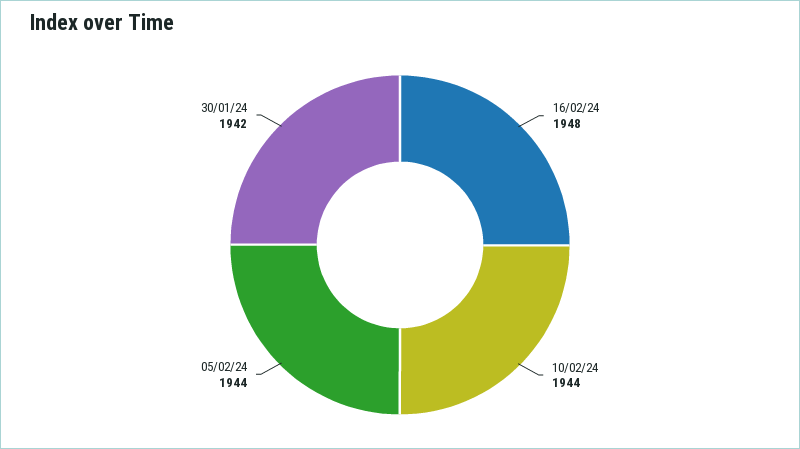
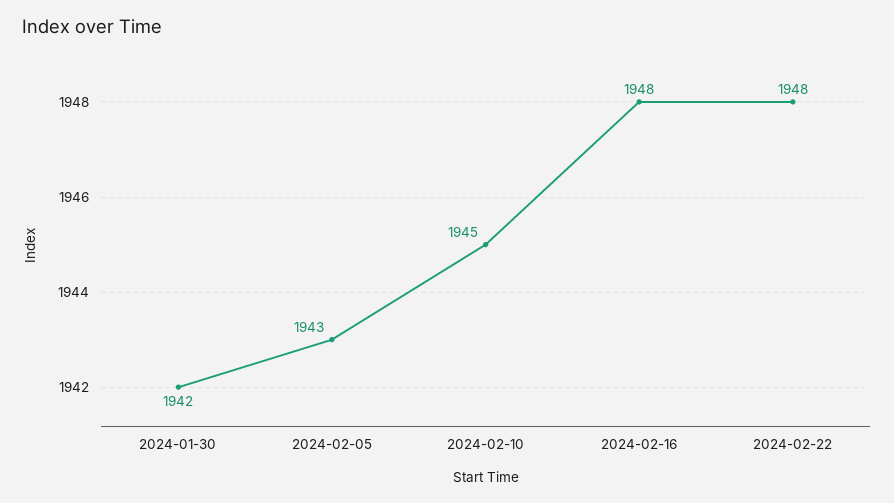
10/02/24: 1944 -> 1945
05/02/24: 1944 -> 1943
2024-02-22: none -> 1948

